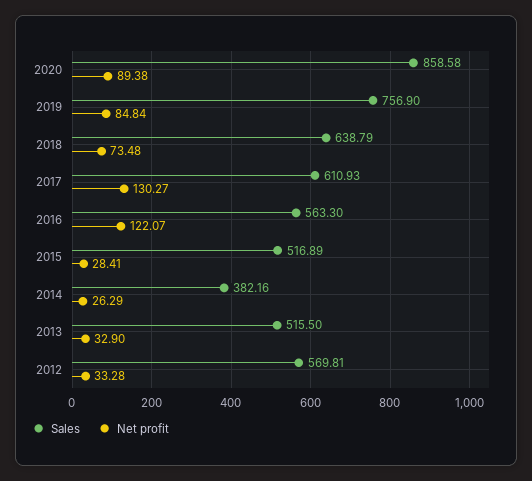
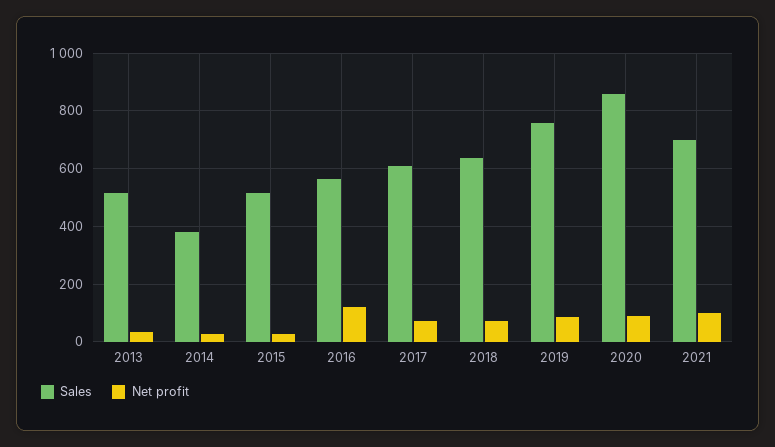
Net profit, 2017: 130.27 -> 75
Sales, 2012: 569.81 -> none
Net profit, 2012: 33.28 -> none
Sales, 2021: none -> 700
Net profit, 2021: none -> 100

